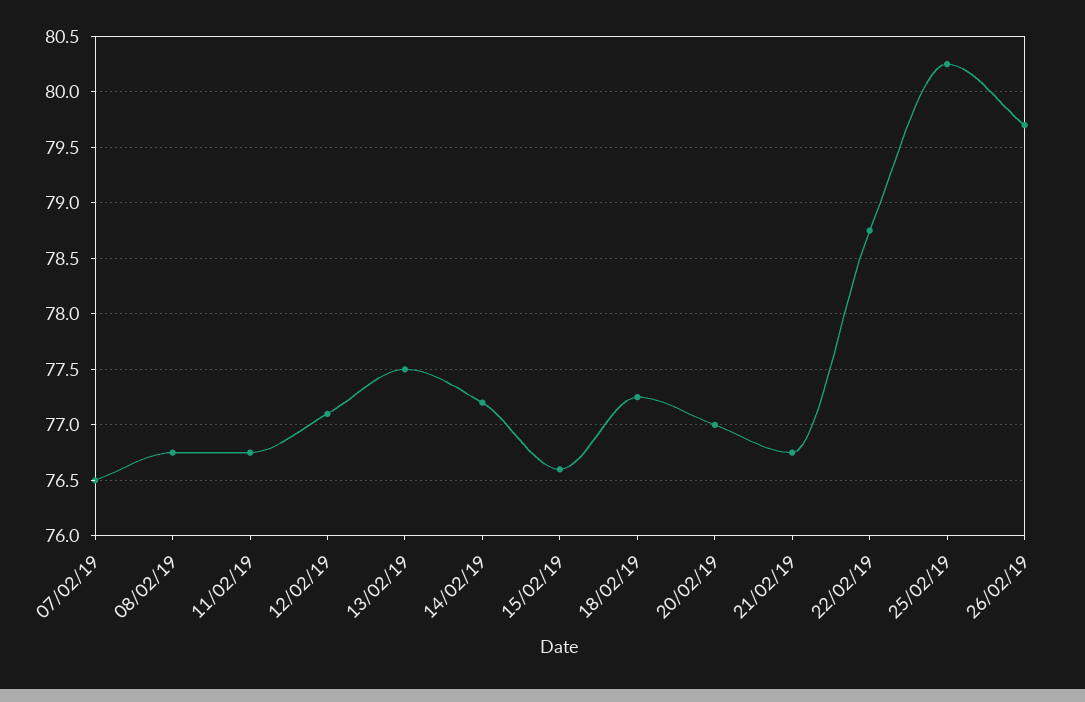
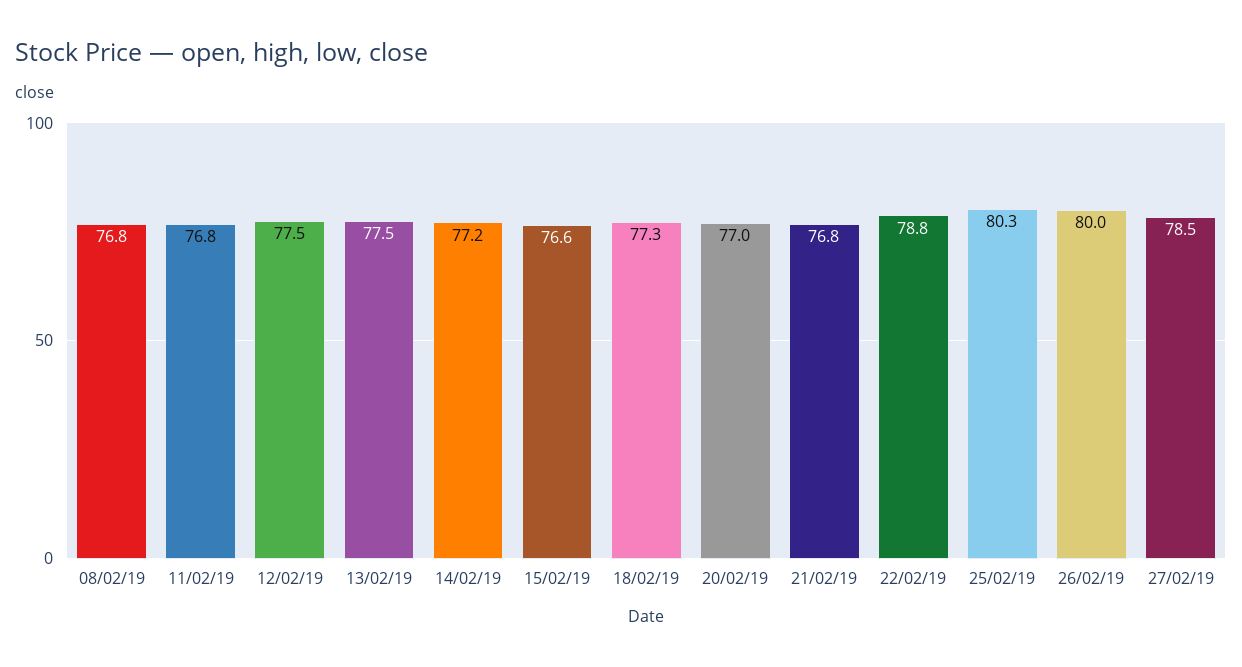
07/02/19: 76.5 -> none
12/02/19: 77.1 -> 77.5
26/02/19: 79.7 -> 80
27/02/19: none -> 78.5

